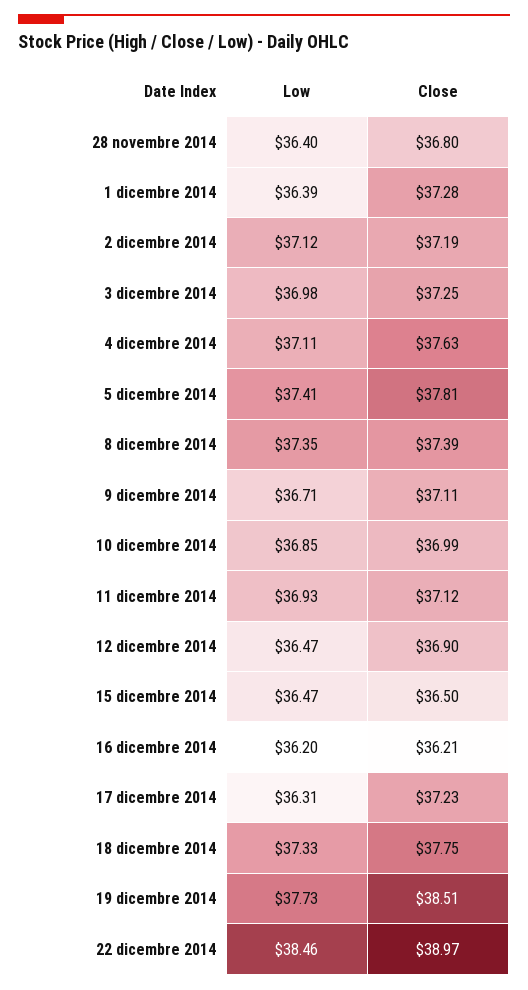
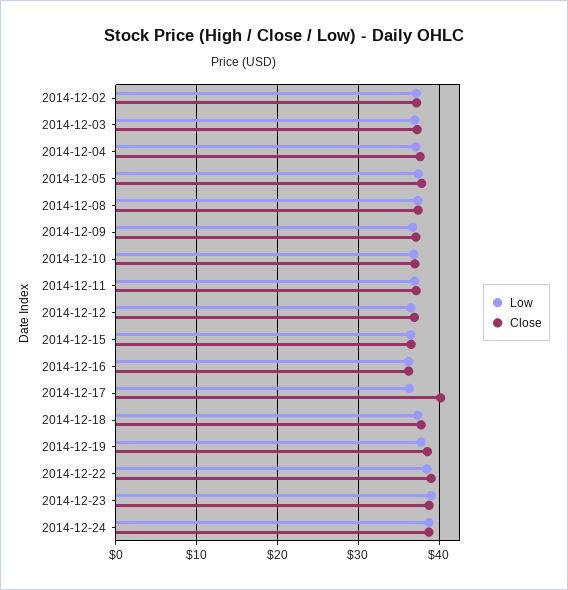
Low, 28 novembre 2014: 36.4 -> none
Close, 28 novembre 2014: 36.8 -> none
Low, 1 dicembre 2014: 36.39 -> none
Close, 1 dicembre 2014: 37.28 -> none
Close, 17 dicembre 2014: 37.23 -> 40
Low, 2014-12-23: none -> 39
Close, 2014-12-23: none -> 39
Low, 2014-12-24: none -> 39
Close, 2014-12-24: none -> 39

